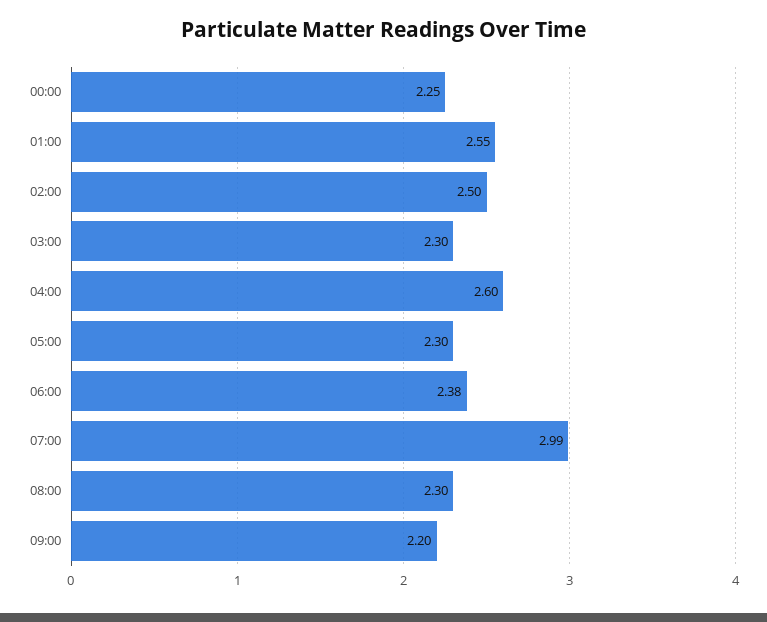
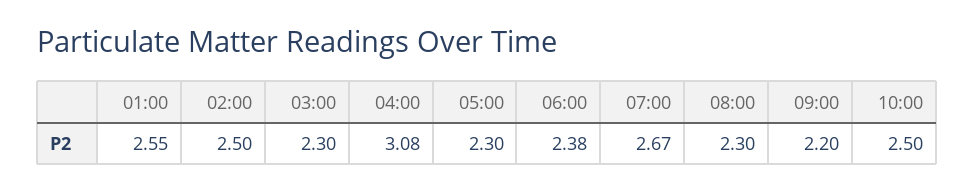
00:00: 2.25 -> none
04:00: 2.6 -> 3.08
07:00: 2.99 -> 2.67
10:00: none -> 2.5

